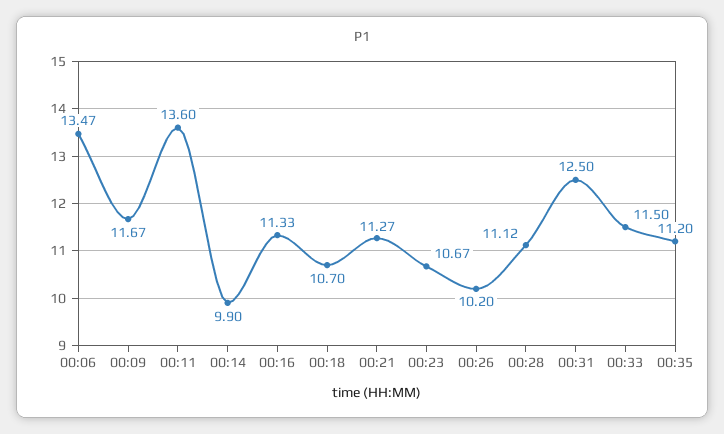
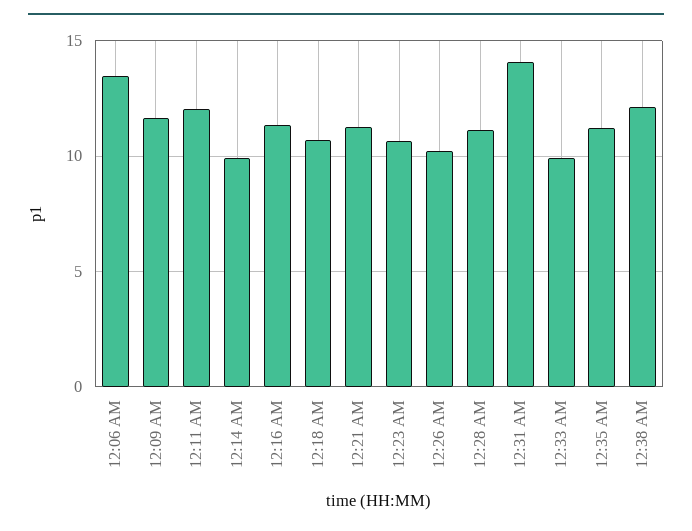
00:11: 13.6 -> 12
00:31: 12.5 -> 14
00:33: 11.5 -> 10
12:38 AM: none -> 12

